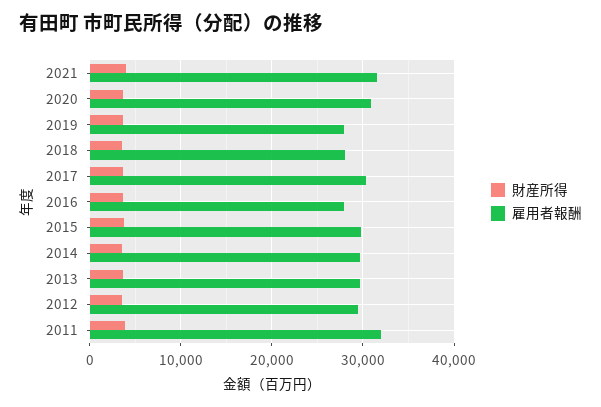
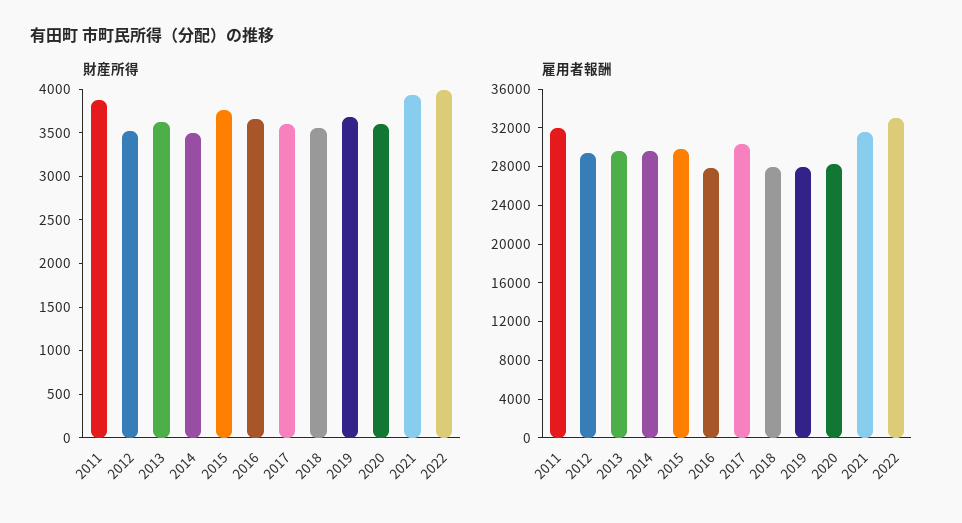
雇用者報酬, 2020: 31000 -> 28000
財産所得, 2022: none -> 4000
雇用者報酬, 2022: none -> 33000

